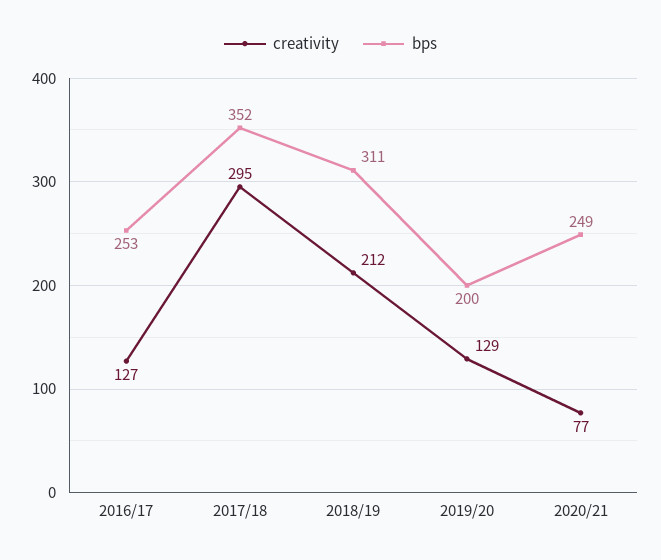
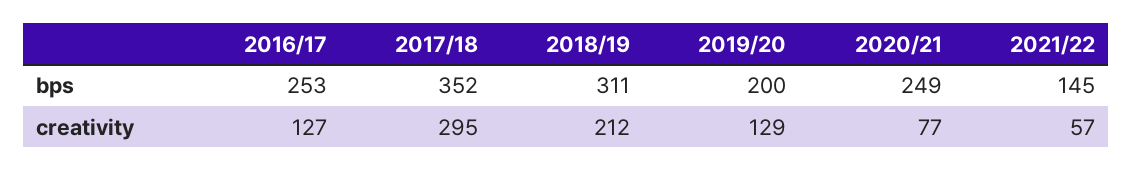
bps, 2021/22: none -> 145
creativity, 2021/22: none -> 57

